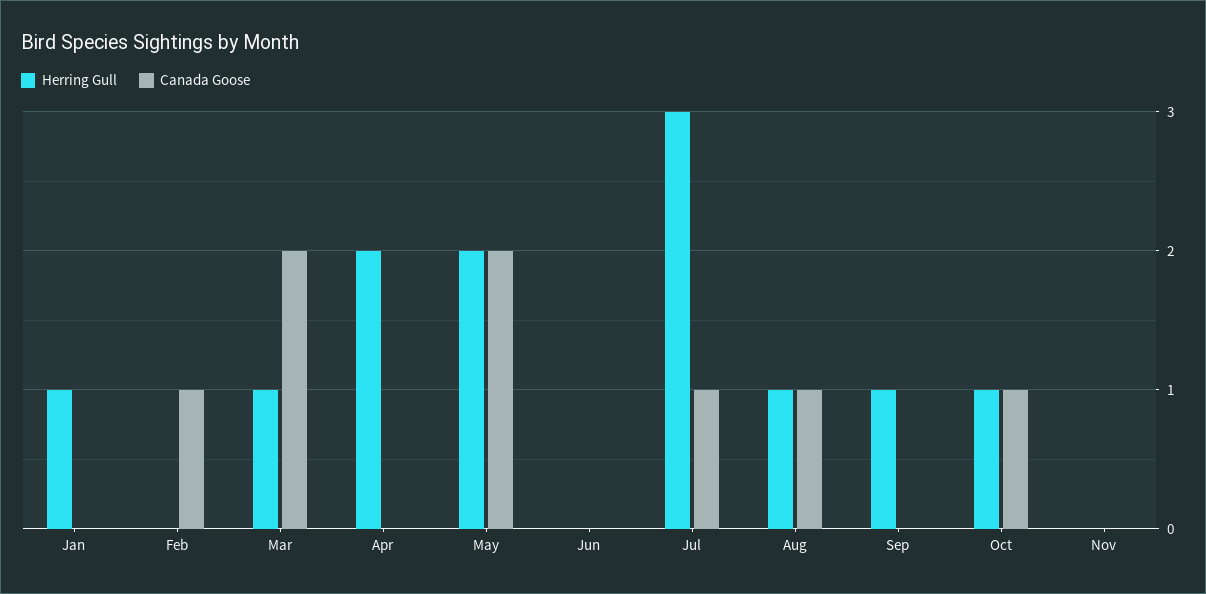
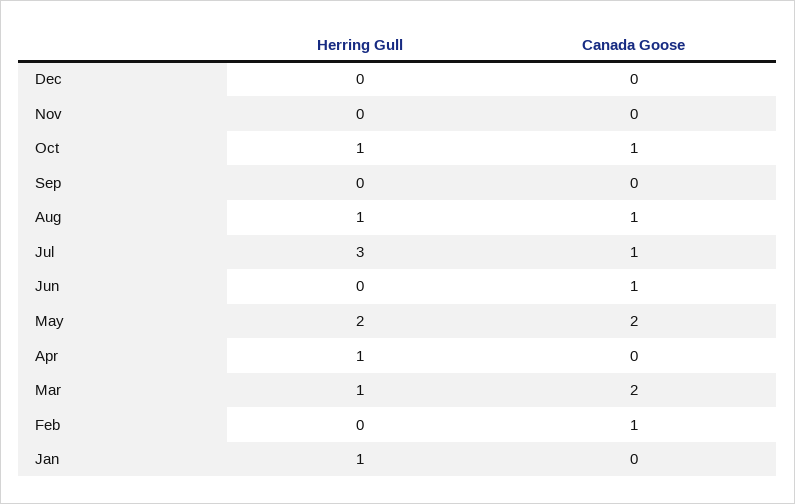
Herring Gull, Apr: 2 -> 1
Canada Goose, Jun: 0 -> 1
Herring Gull, Sep: 1 -> 0
Herring Gull, Dec: none -> 0
Canada Goose, Dec: none -> 0

